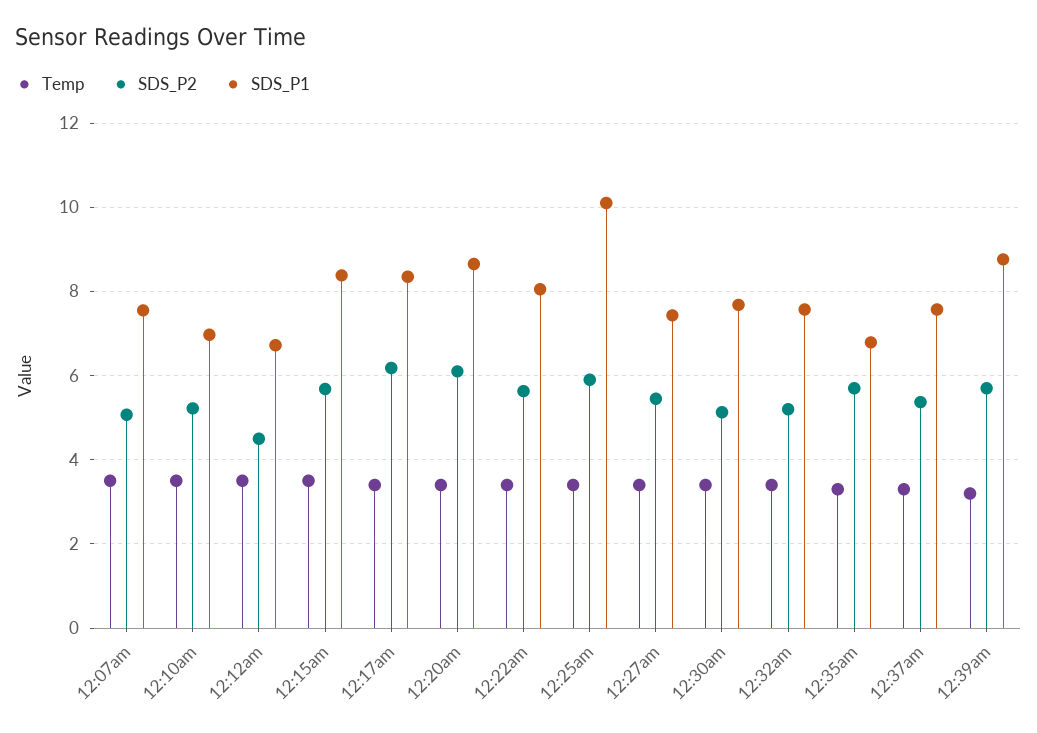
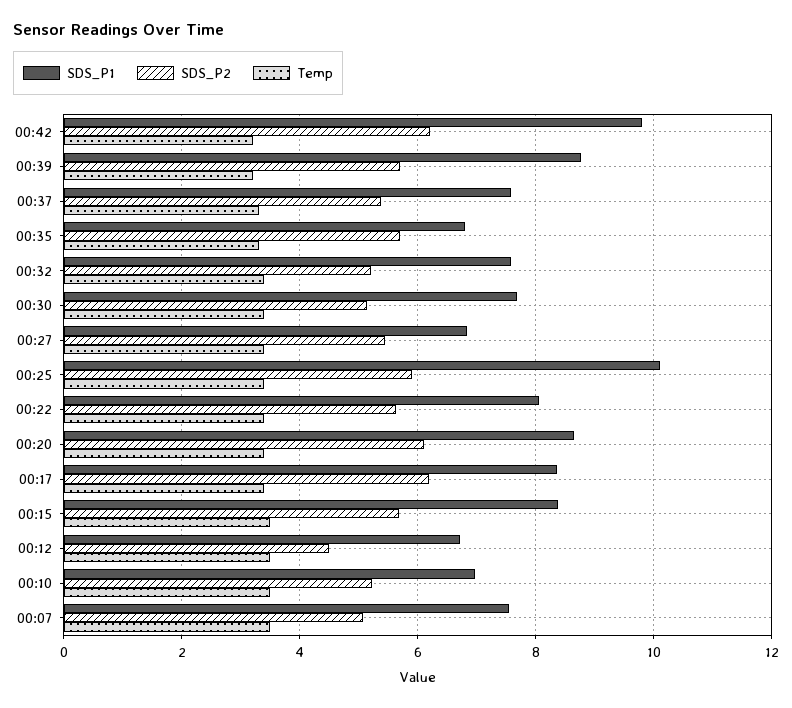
SDS_P1, 12:27am: 7.4 -> 6.8
SDS_P1, 00:42: none -> 9.8
SDS_P2, 00:42: none -> 6.2
Temp, 00:42: none -> 3.2

